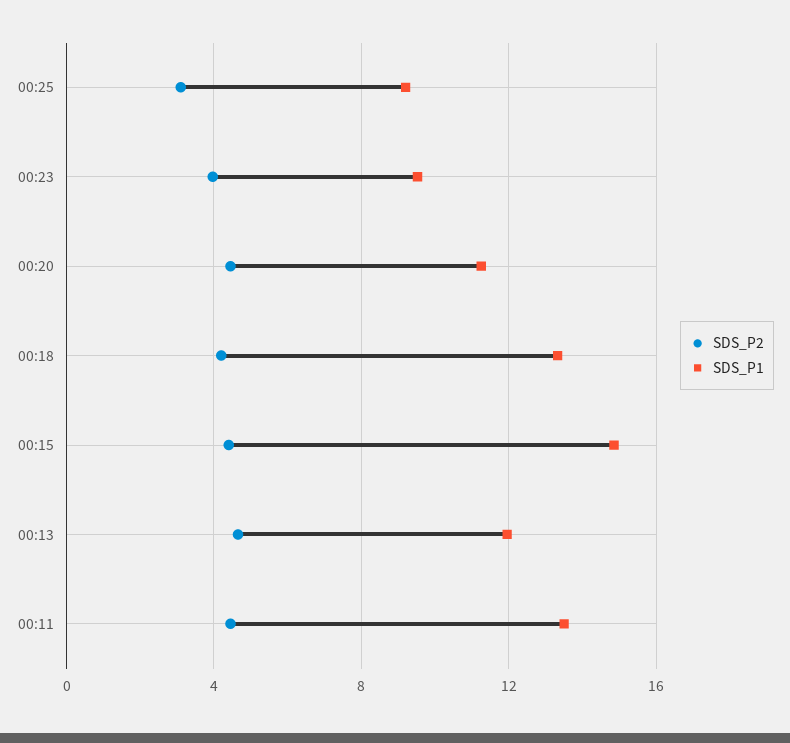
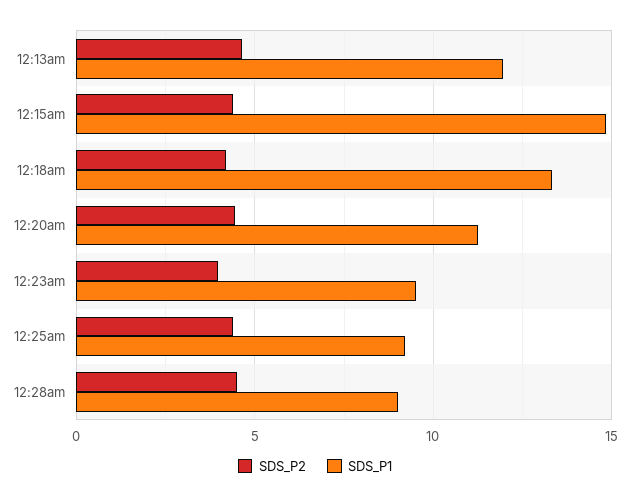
SDS_P2, 00:25: 3 -> 4.5
SDS_P2, 00:11: 4.5 -> none
SDS_P1, 00:11: 13.5 -> none
SDS_P2, 12:28am: none -> 4.5
SDS_P1, 12:28am: none -> 9

